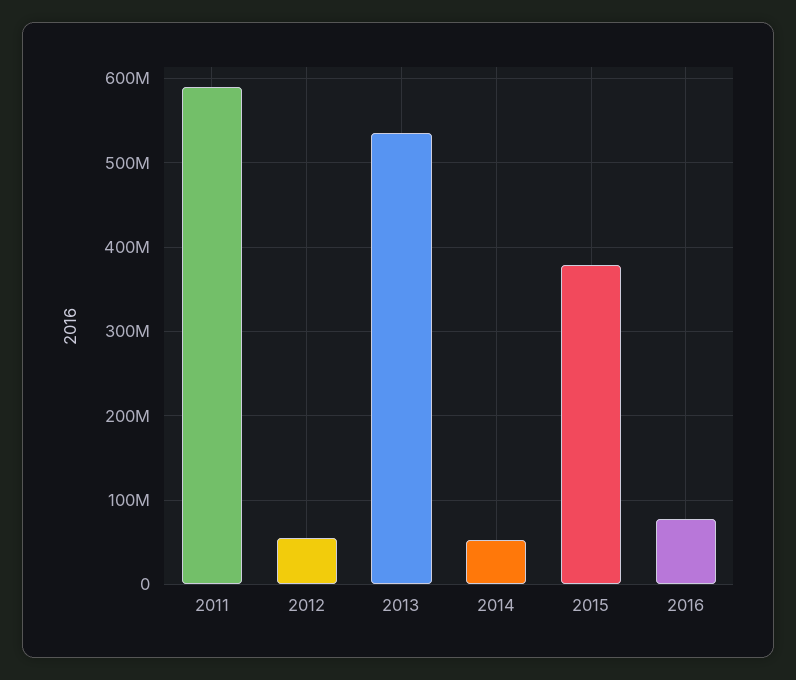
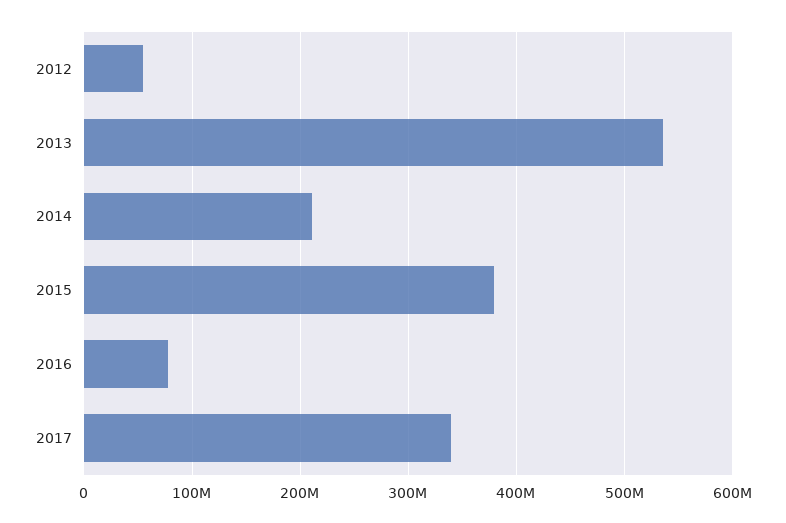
2011: 590000000 -> none
2014: 50000000 -> 210000000
2017: none -> 340000000

